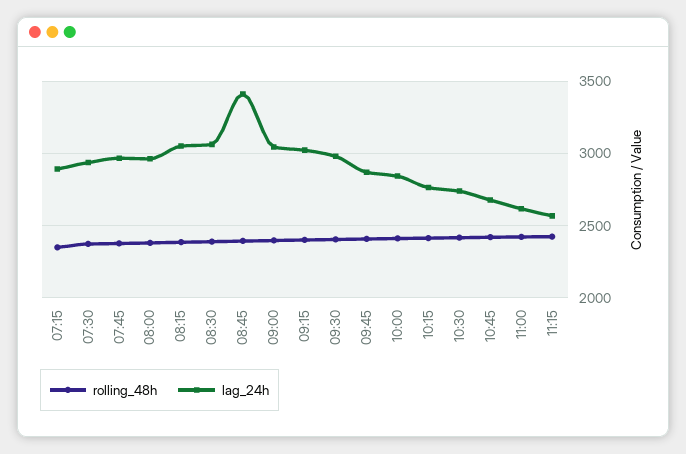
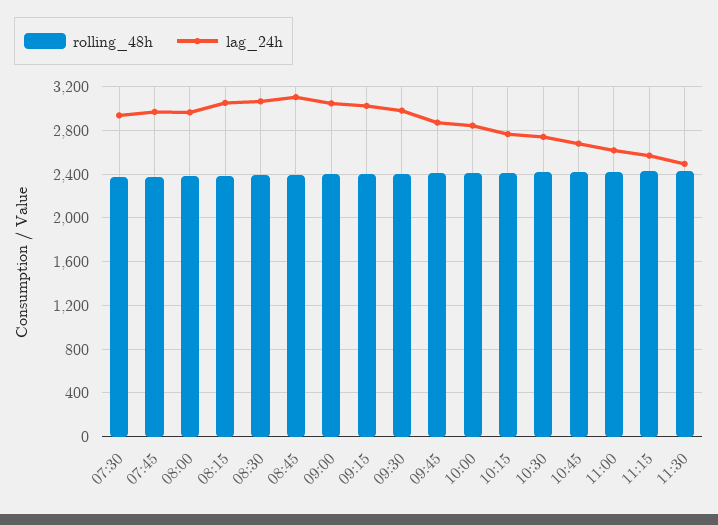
rolling_48h, 07:15: 2350 -> none
lag_24h, 07:15: 2900 -> none
lag_24h, 08:45: 3400 -> 3100
rolling_48h, 11:30: none -> 2400
lag_24h, 11:30: none -> 2500

